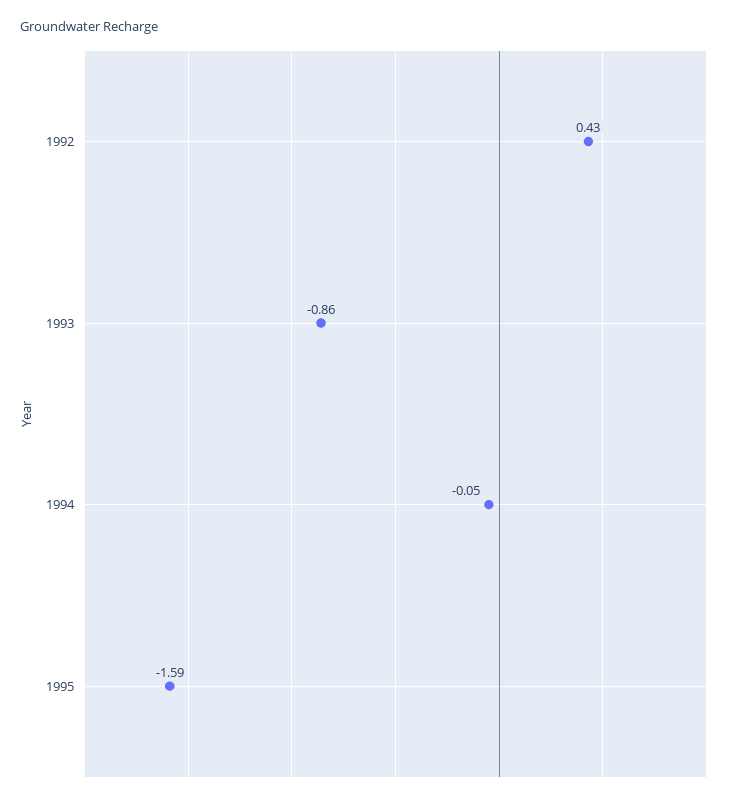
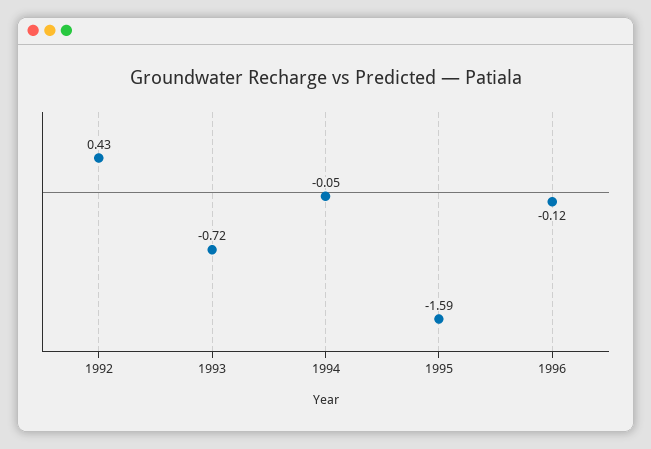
1993: -0.86 -> -0.72
1996: none -> -0.12

